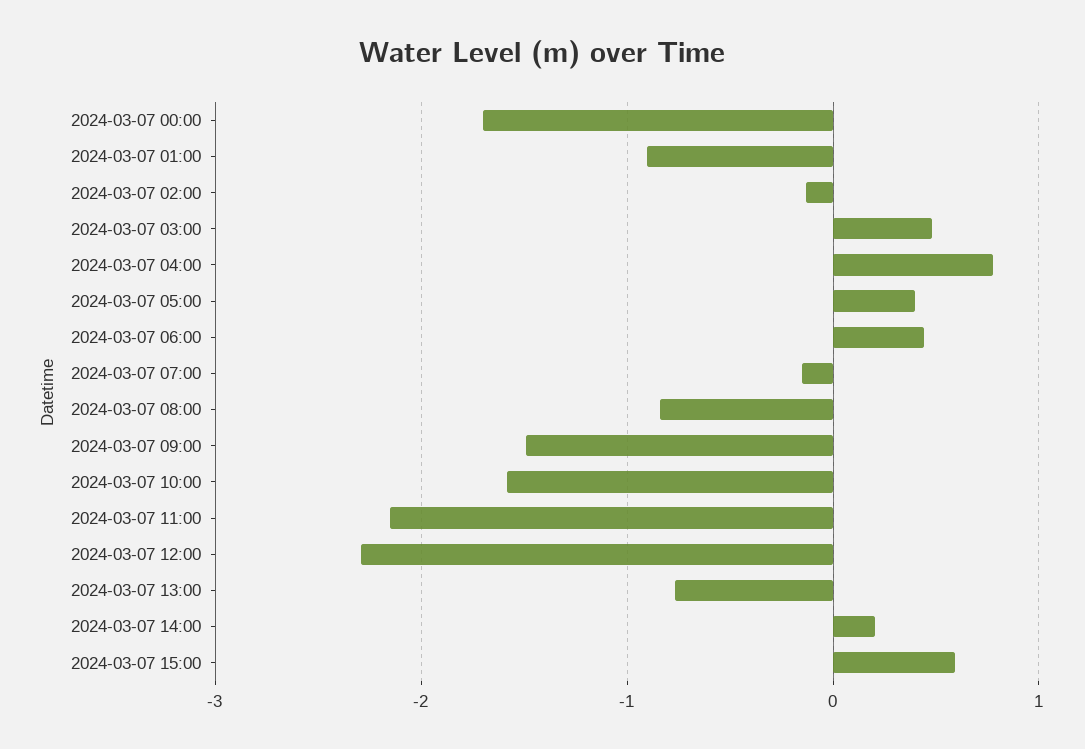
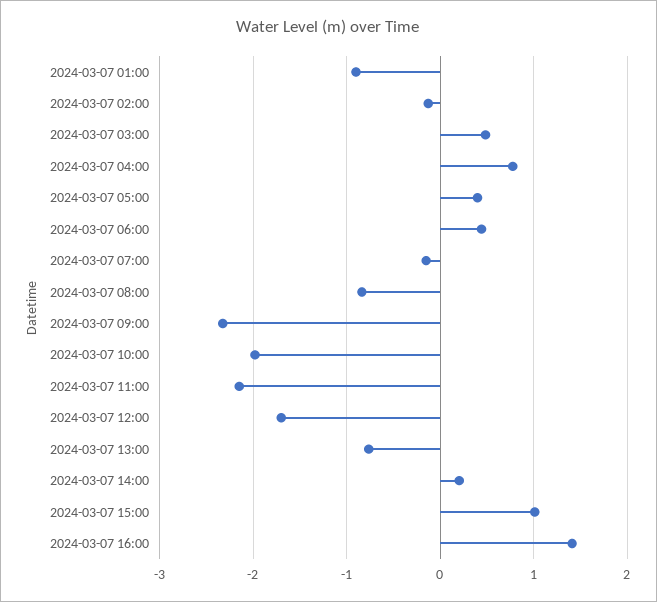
2024-03-07 00:00: -1.7 -> none
2024-03-07 09:00: -1.5 -> -2.3
2024-03-07 10:00: -1.6 -> -2
2024-03-07 12:00: -2.3 -> -1.7
2024-03-07 15:00: 0.6 -> 1
2024-03-07 16:00: none -> 1.4

